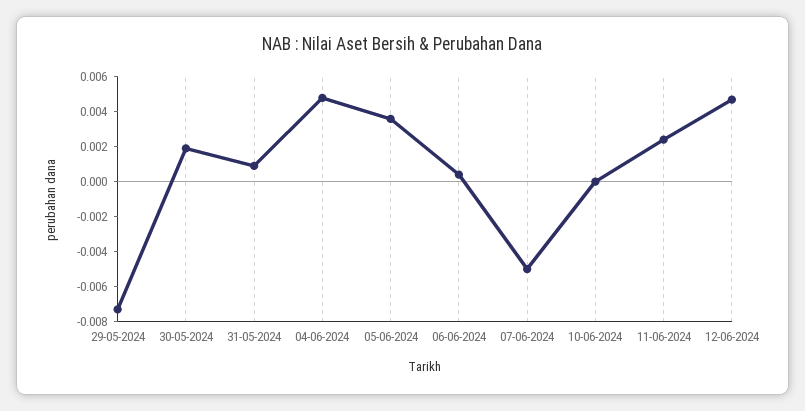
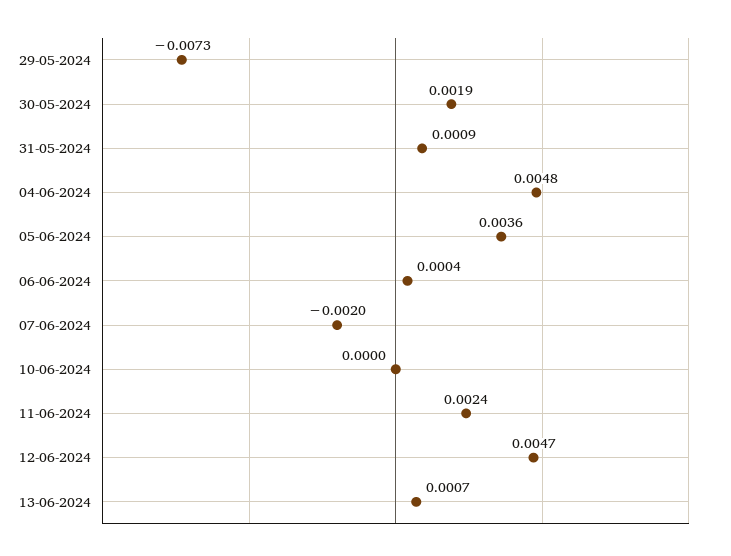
07-06-2024: -0.005 -> -0.002
13-06-2024: none -> 0.0007

